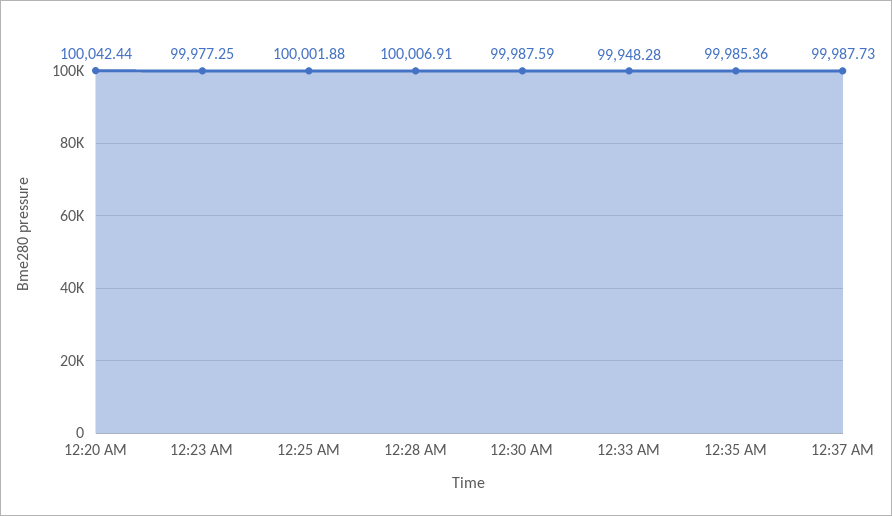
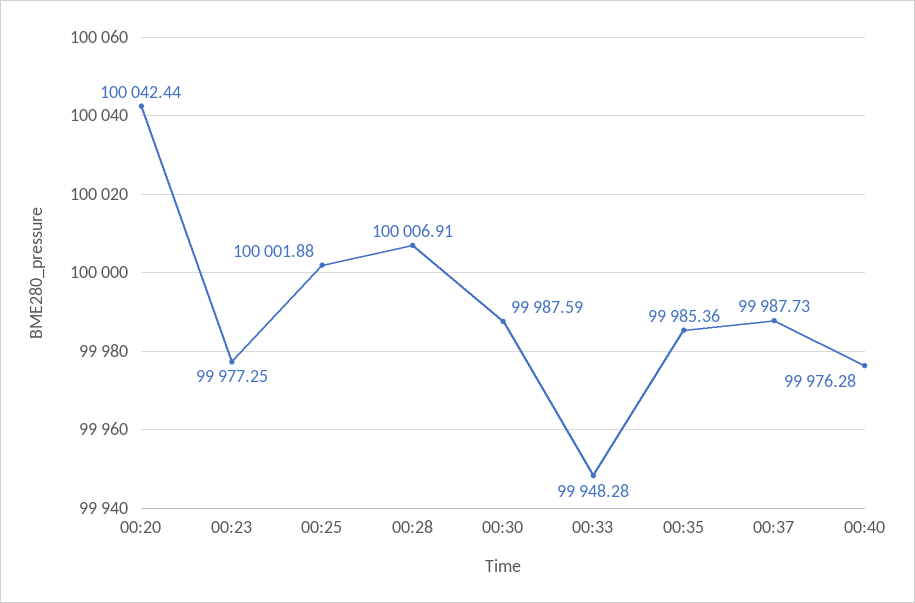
00:40: none -> 99976.28

